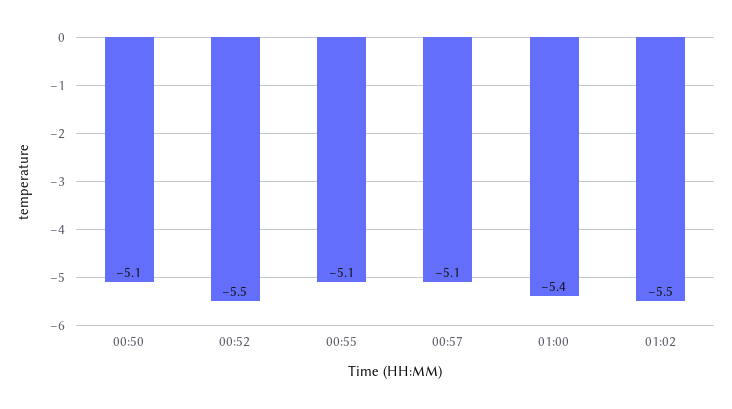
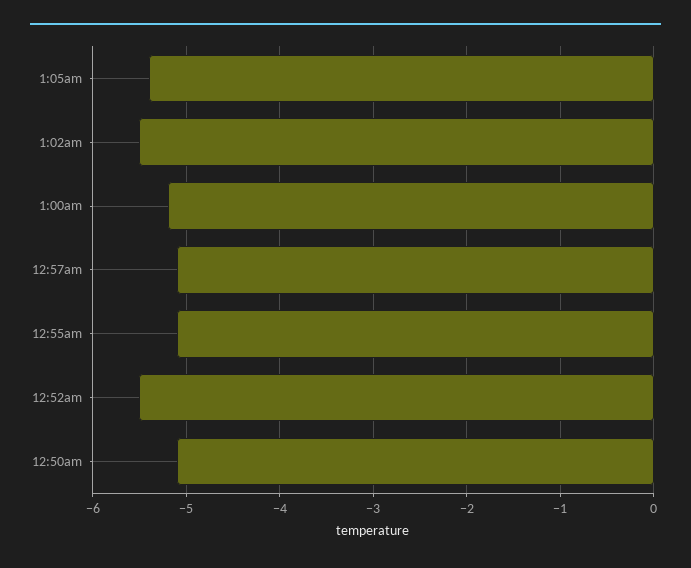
01:00: -5.4 -> -5.2
1:05am: none -> -5.4

